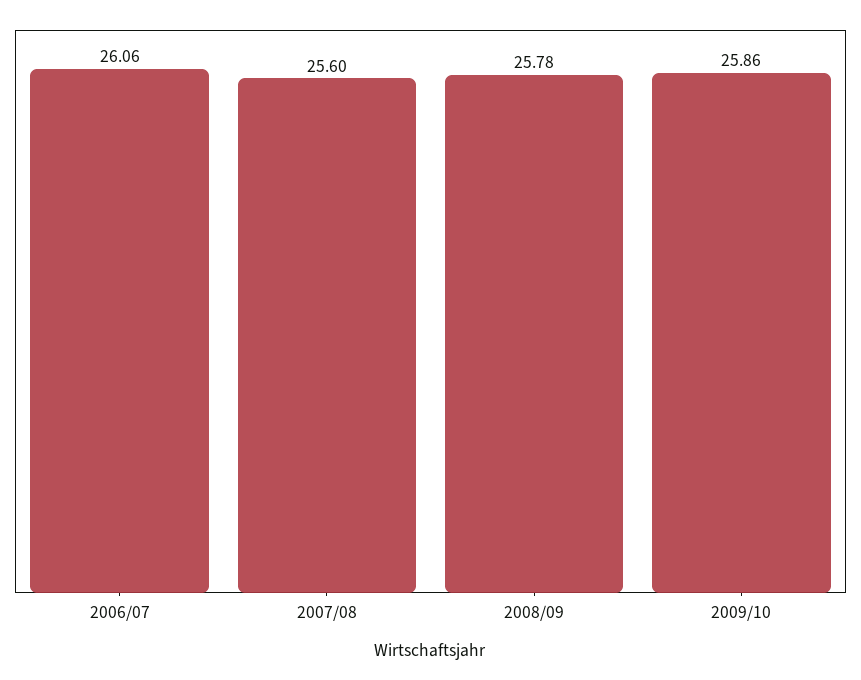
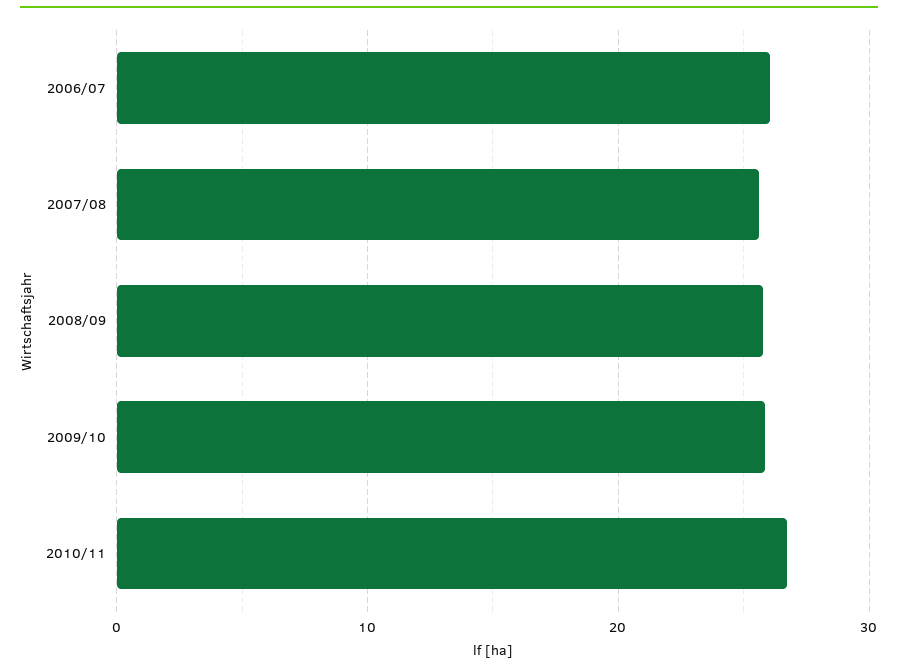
2010/11: none -> 27

